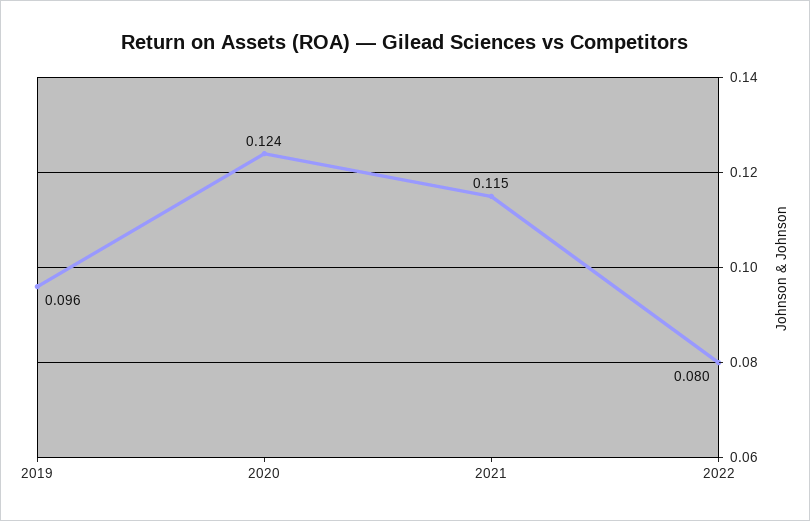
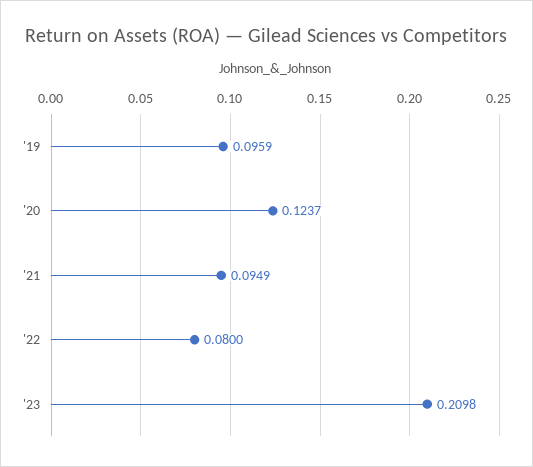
2021: 0.115 -> 0.0949
'23: none -> 0.2098

